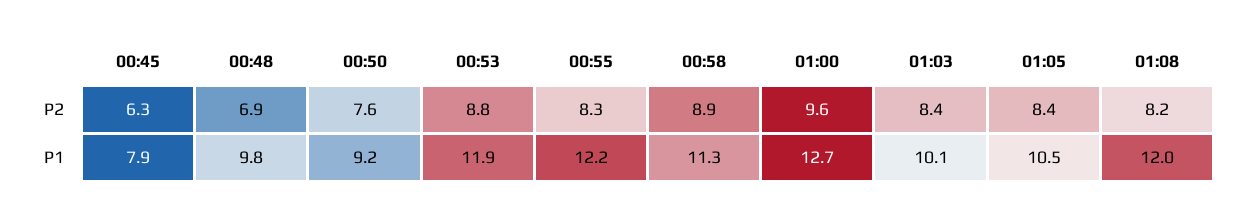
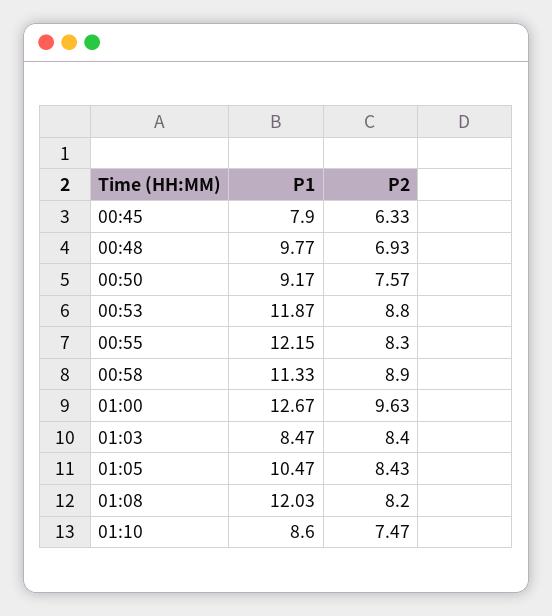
01:03, P1: 10.1 -> 8.47
01:10, P1: none -> 8.6
01:10, P2: none -> 7.47

